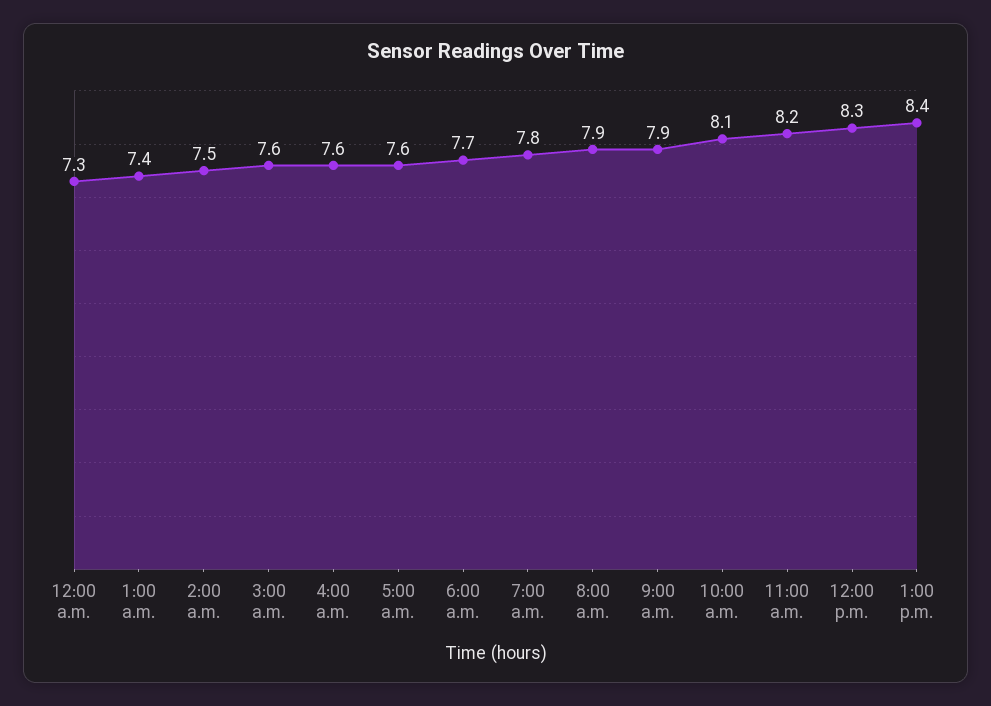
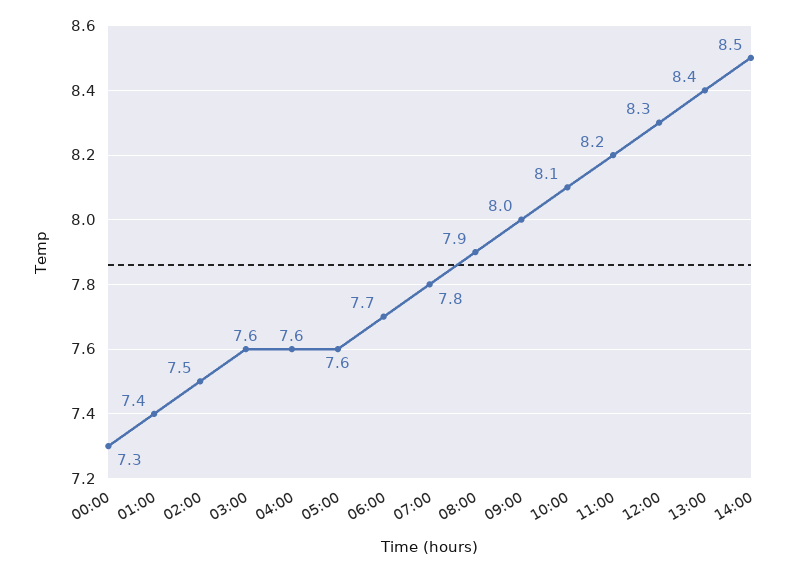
9:00 a.m.: 7.9 -> 8
14:00: none -> 8.5

